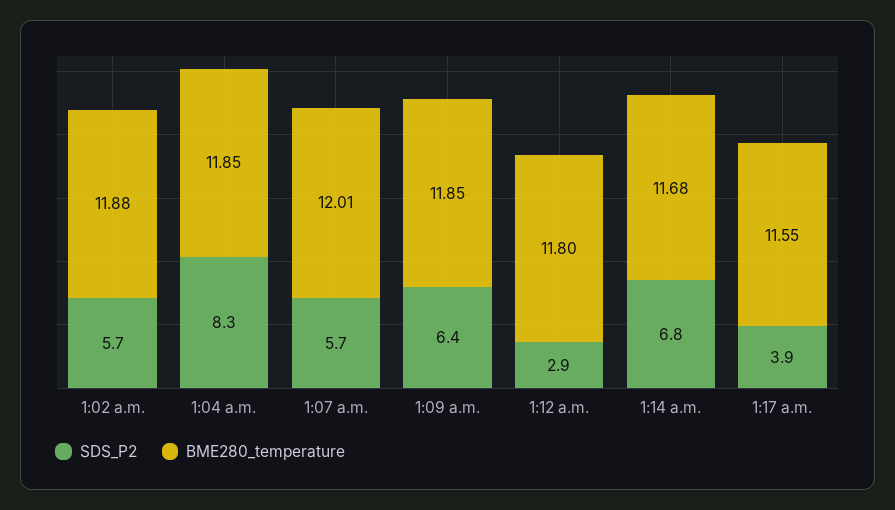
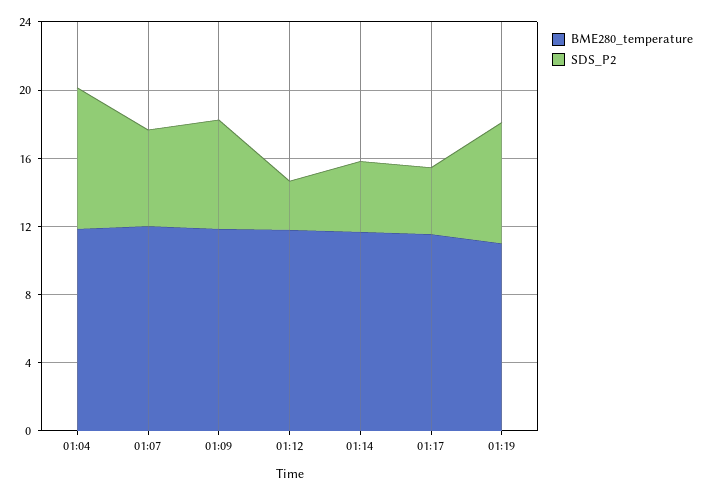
SDS_P2, 1:02 a.m.: 5.7 -> none
BME280_temperature, 1:02 a.m.: 11.88 -> none
SDS_P2, 1:14 a.m.: 6.8 -> 4
BME280_temperature, 01:19: none -> 11
SDS_P2, 01:19: none -> 7

